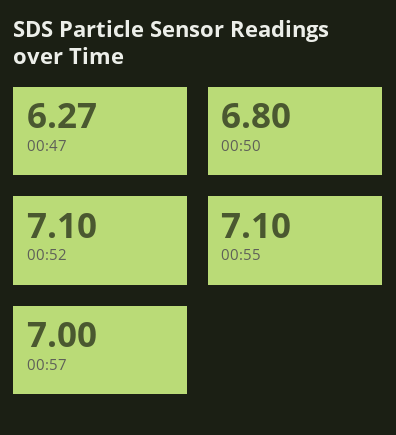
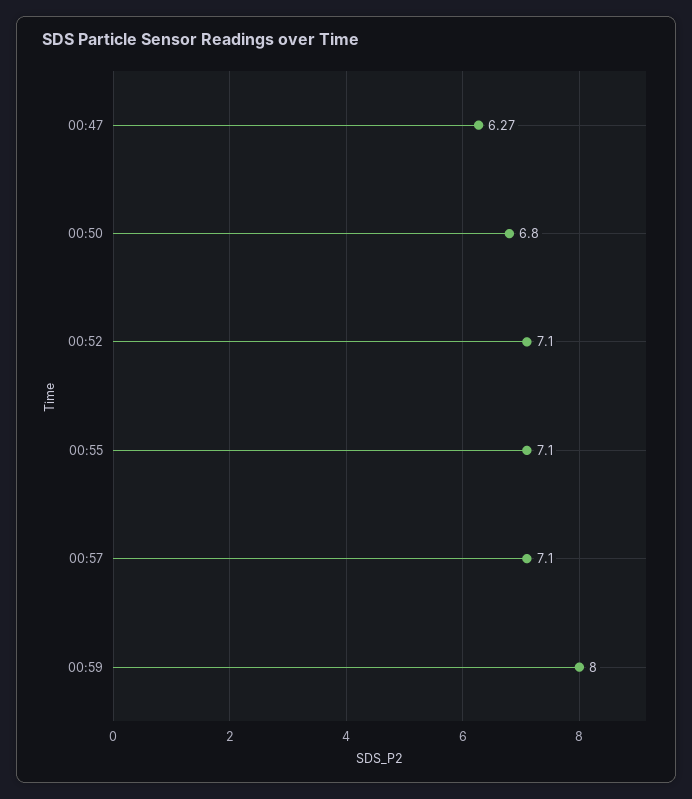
00:57: 7 -> 7.1
00:59: none -> 8

